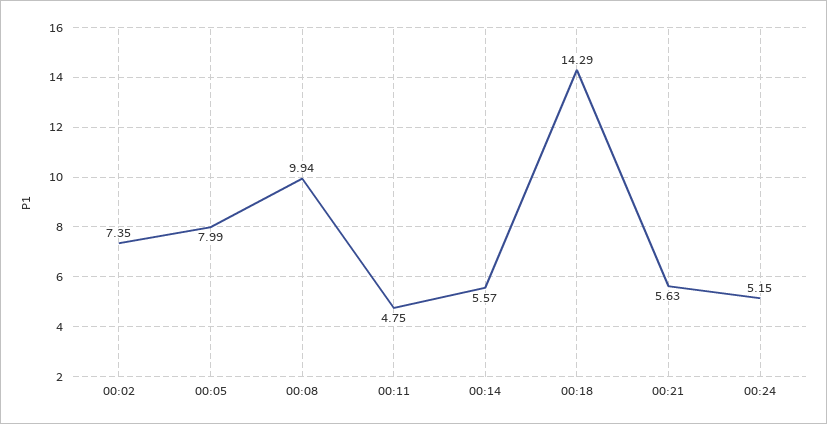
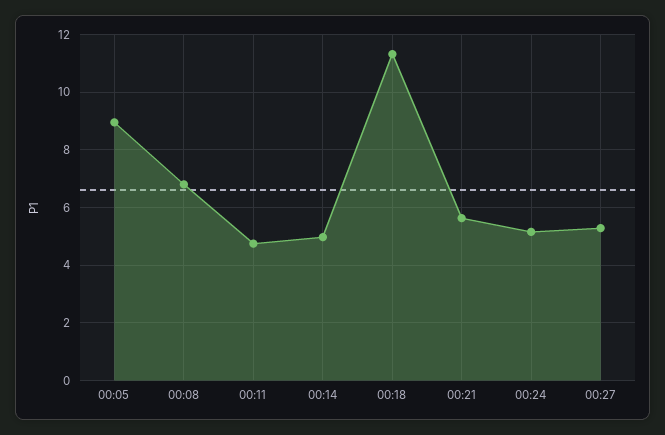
00:02: 7.35 -> none
00:05: 7.99 -> 9
00:08: 9.94 -> 6.75
00:14: 5.57 -> 5
00:18: 14.29 -> 11.25
00:27: none -> 5.25

